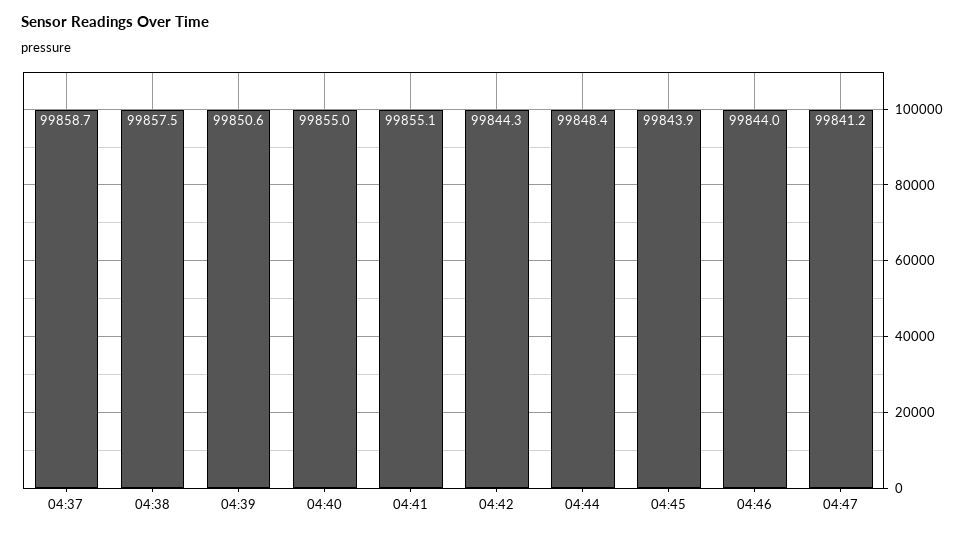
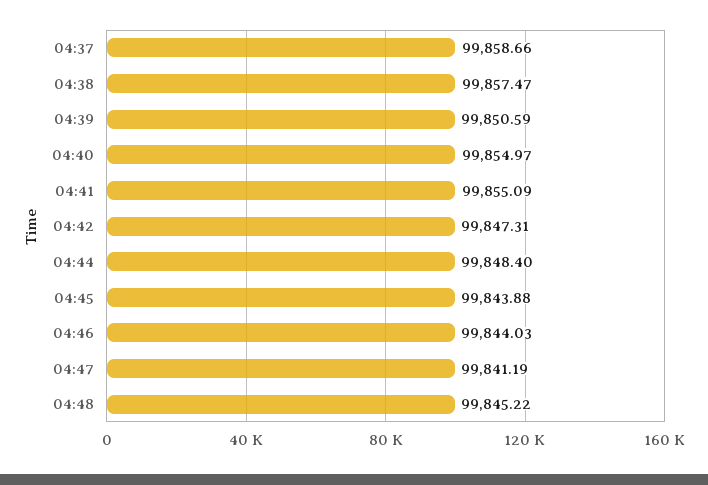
04:42: 99844.3 -> 99847.31
04:48: none -> 99845.22

